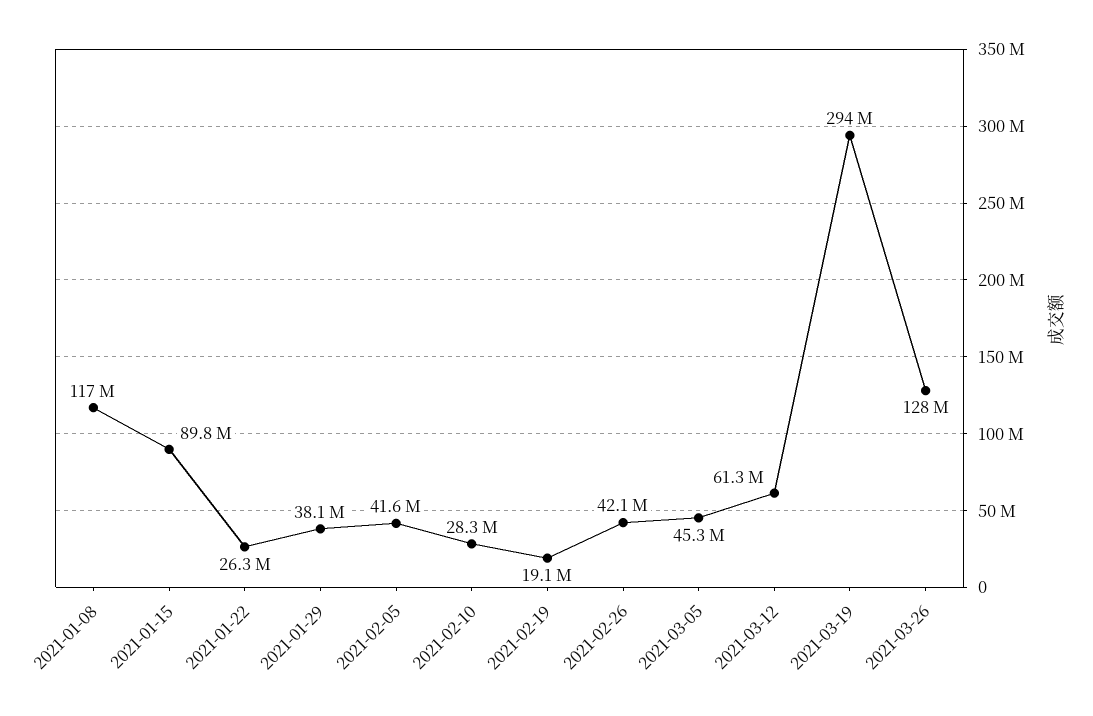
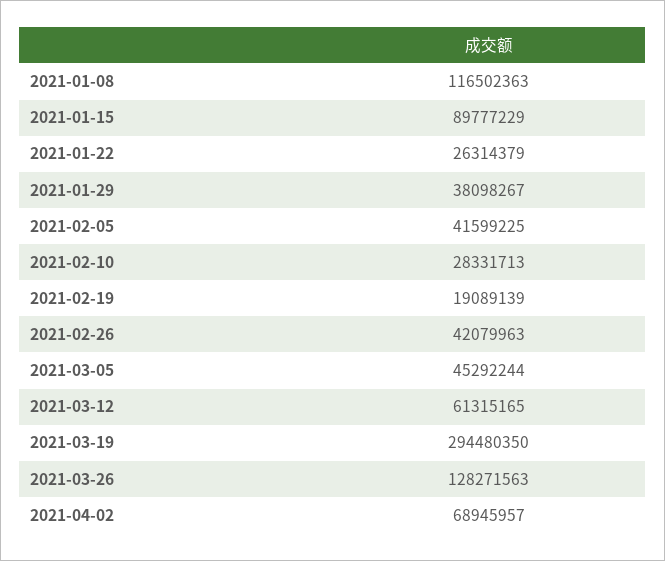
2021-04-02: none -> 68945957

